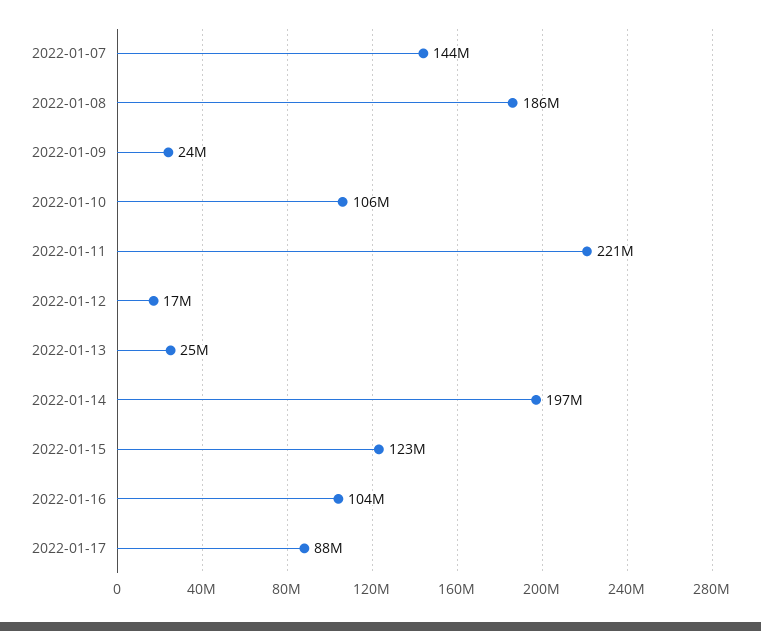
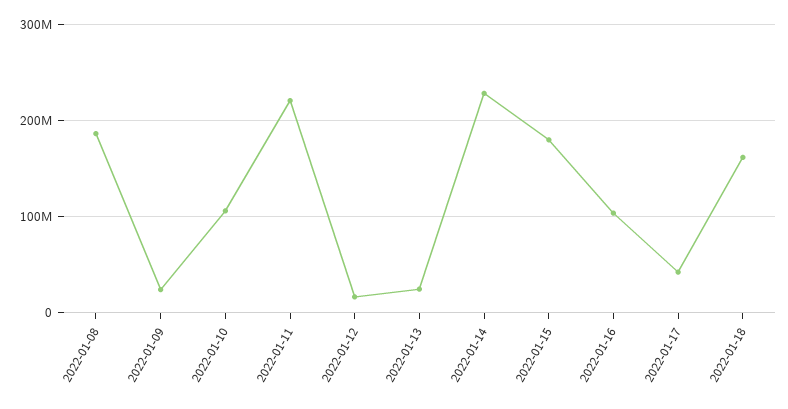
2022-01-07: 144000000 -> none
2022-01-14: 197000000 -> 230000000
2022-01-15: 123000000 -> 180000000
2022-01-17: 88000000 -> 40000000
2022-01-18: none -> 160000000

